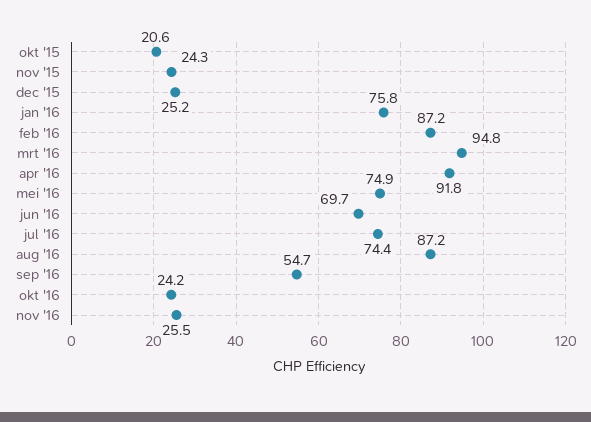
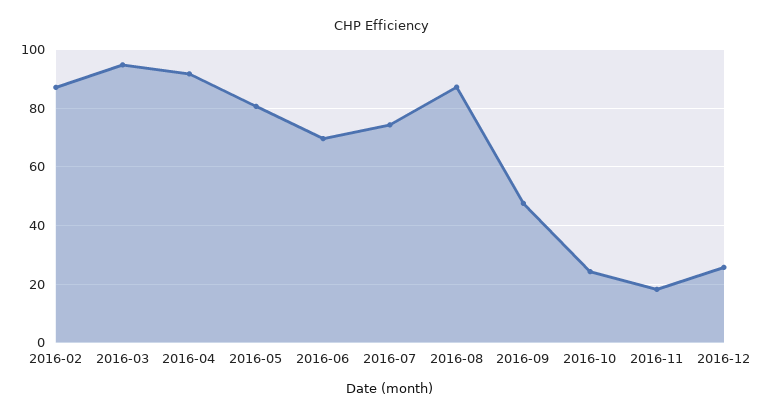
okt '15: 20.6 -> none
nov '15: 24.3 -> none
dec '15: 25.2 -> none
jan '16: 75.8 -> none
mei '16: 74.9 -> 80
sep '16: 54.7 -> 47.5
nov '16: 25.5 -> 17.5
2016-12: none -> 25

